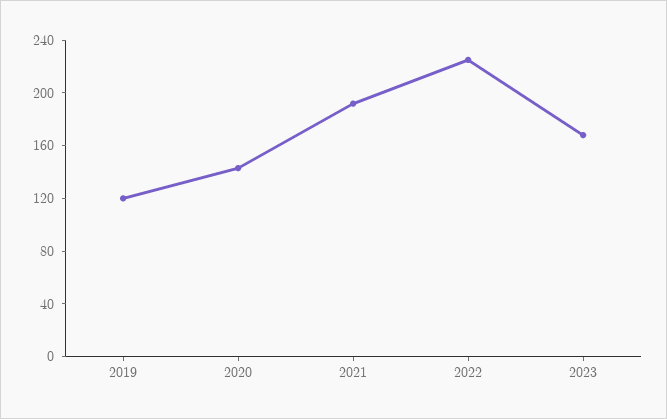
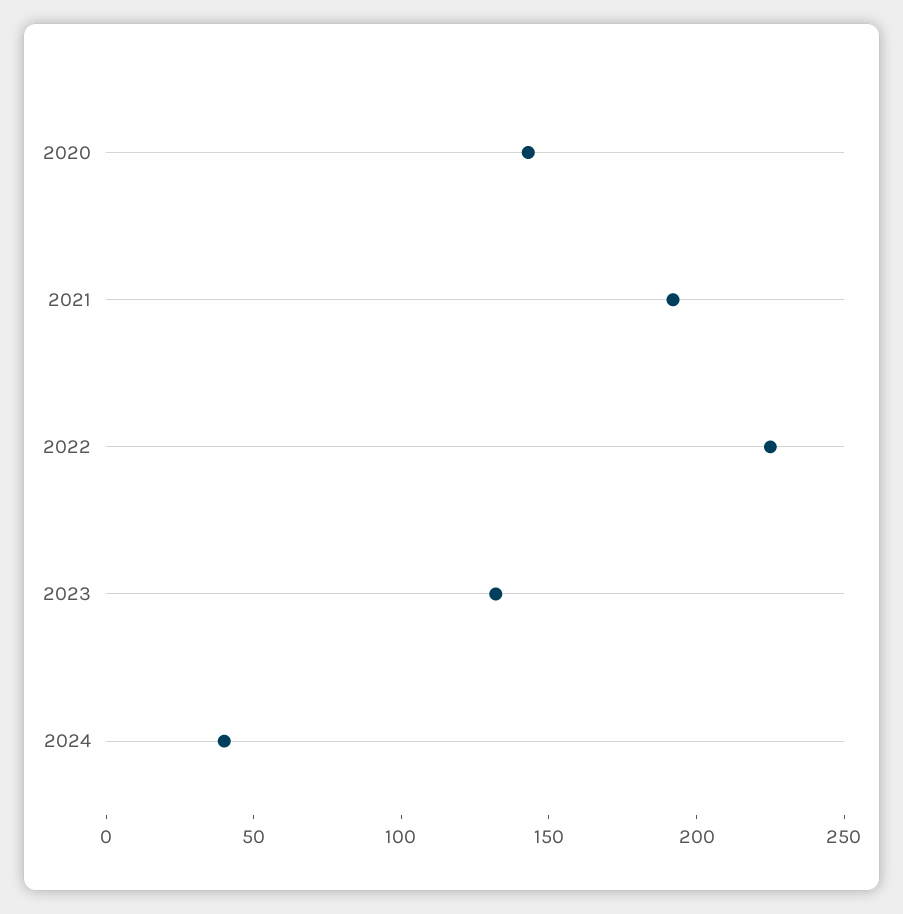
2019: 120 -> none
2023: 170 -> 130
2024: none -> 40

